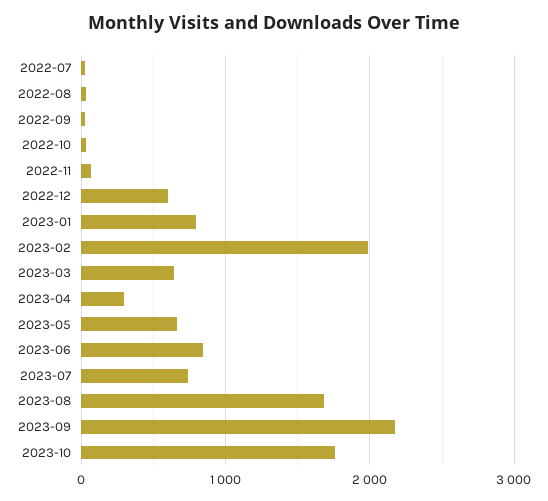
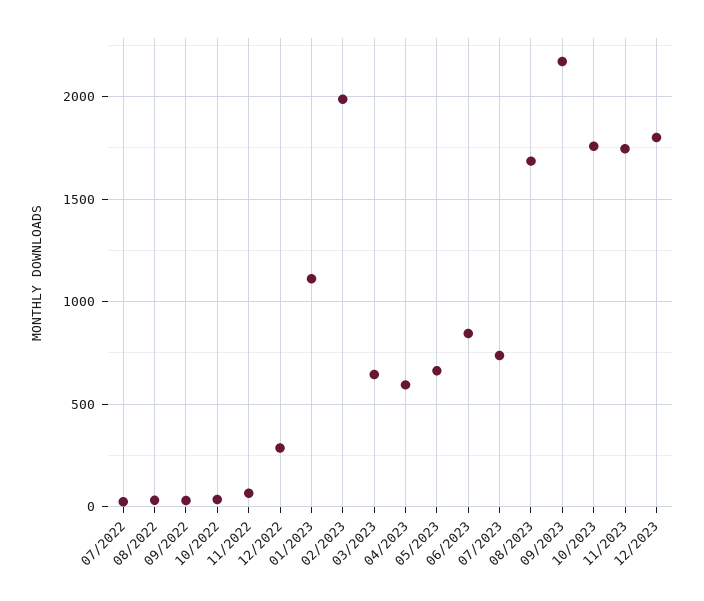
2022-12: 600 -> 300
2023-01: 800 -> 1100
2023-04: 300 -> 600
11/2023: none -> 1750
12/2023: none -> 1800

